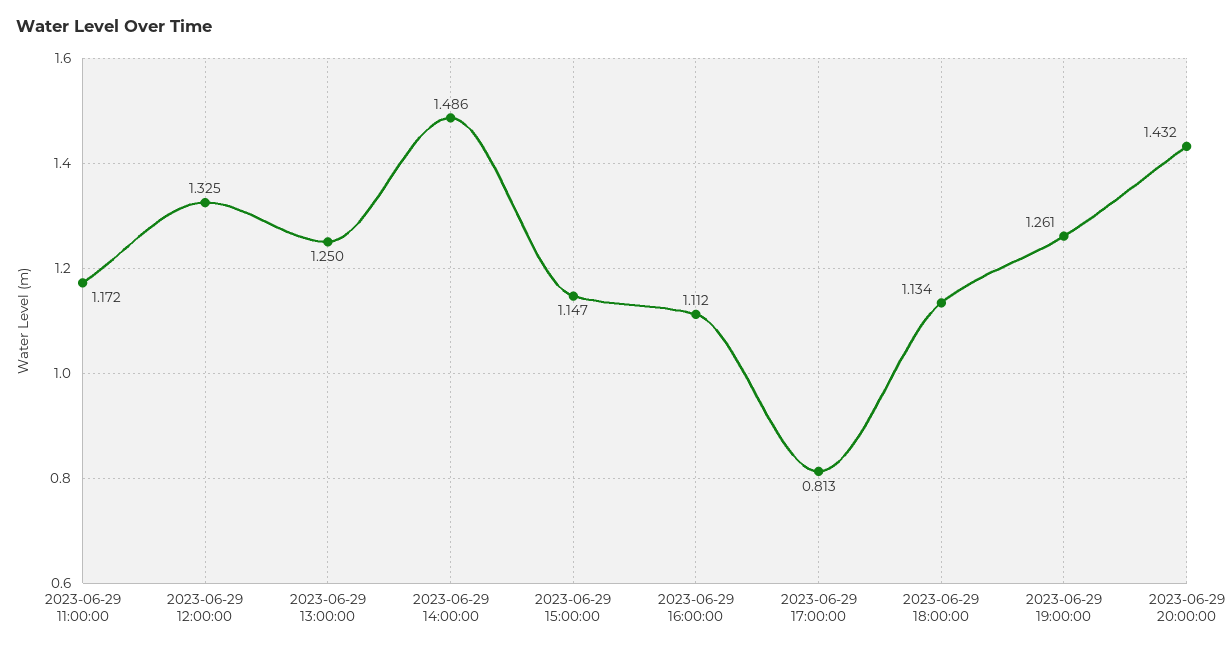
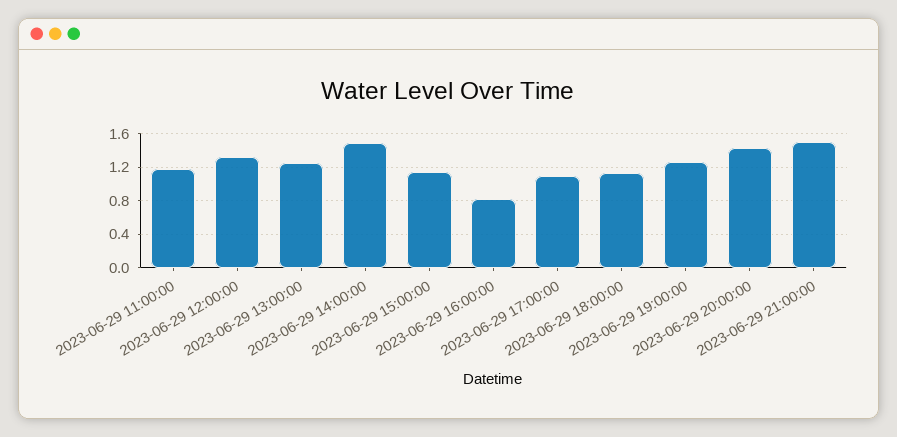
2023-06-29 16:00:00: 1.112 -> 0.8
2023-06-29 17:00:00: 0.813 -> 1.1
2023-06-29 21:00:00: none -> 1.5

